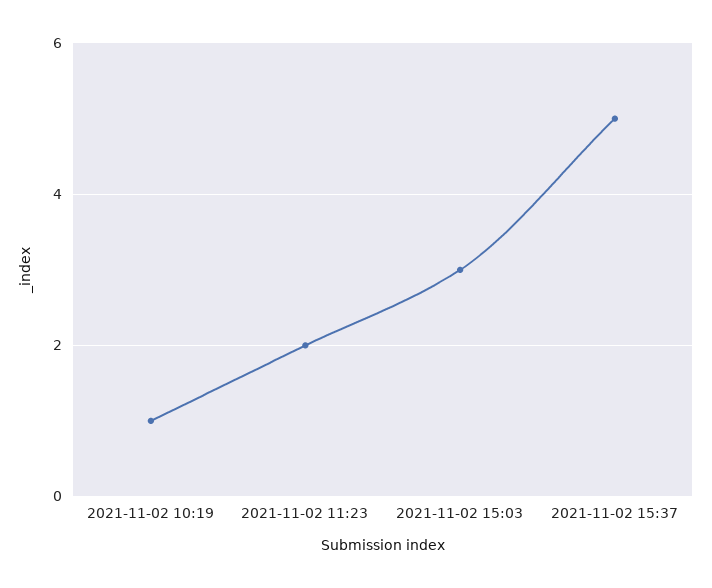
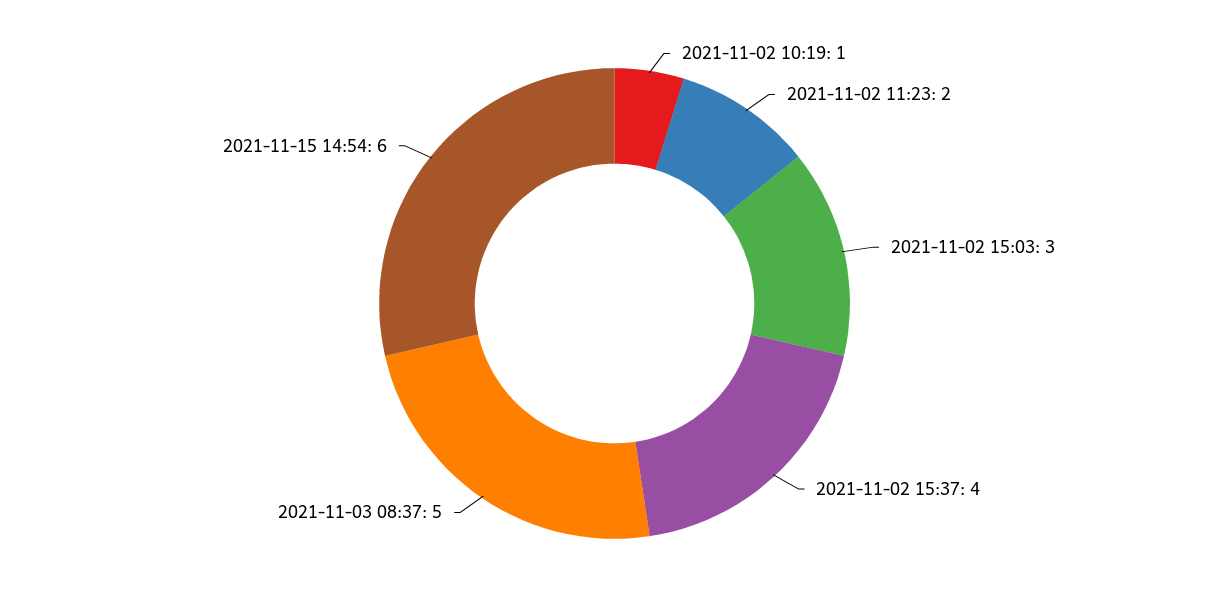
2021-11-02 15:37: 5 -> 4
2021-11-03 08:37: none -> 5
2021-11-15 14:54: none -> 6

